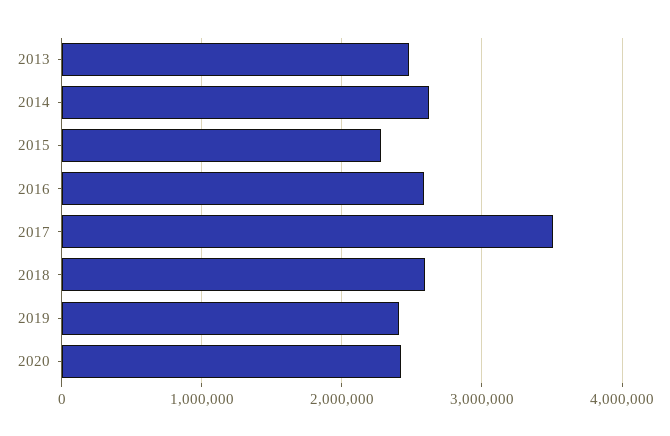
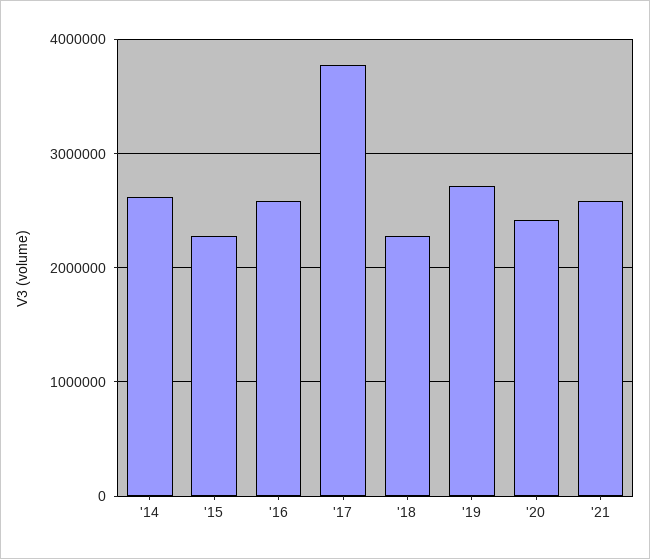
2013: 2500000 -> none
2017: 3500000 -> 3800000
2018: 2600000 -> 2300000
2019: 2400000 -> 2700000
'21: none -> 2600000

